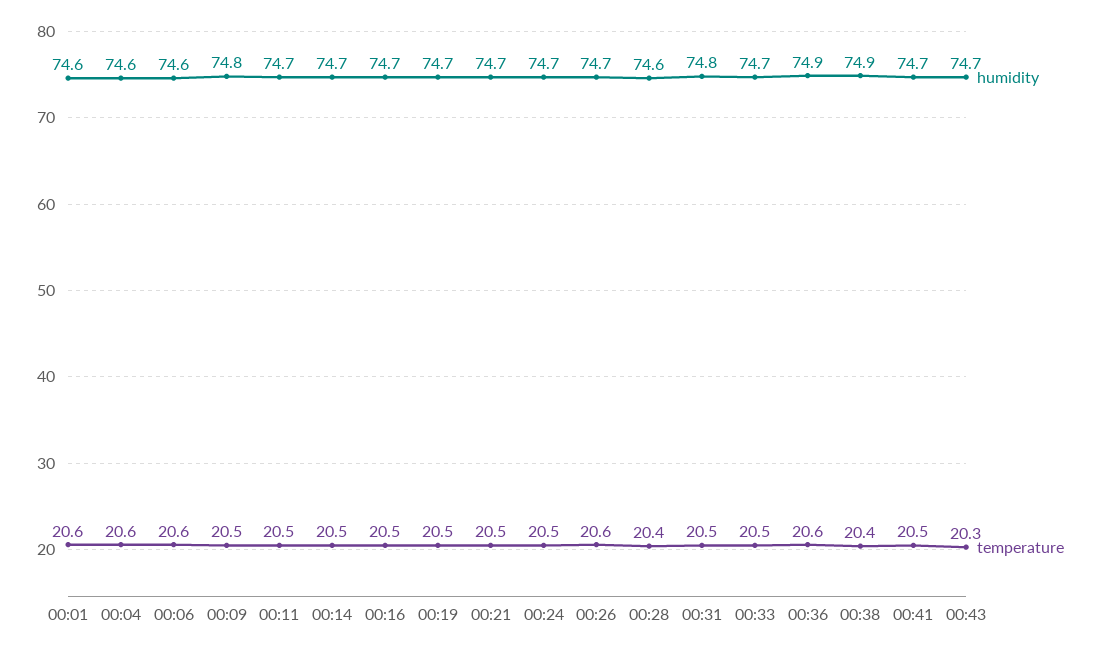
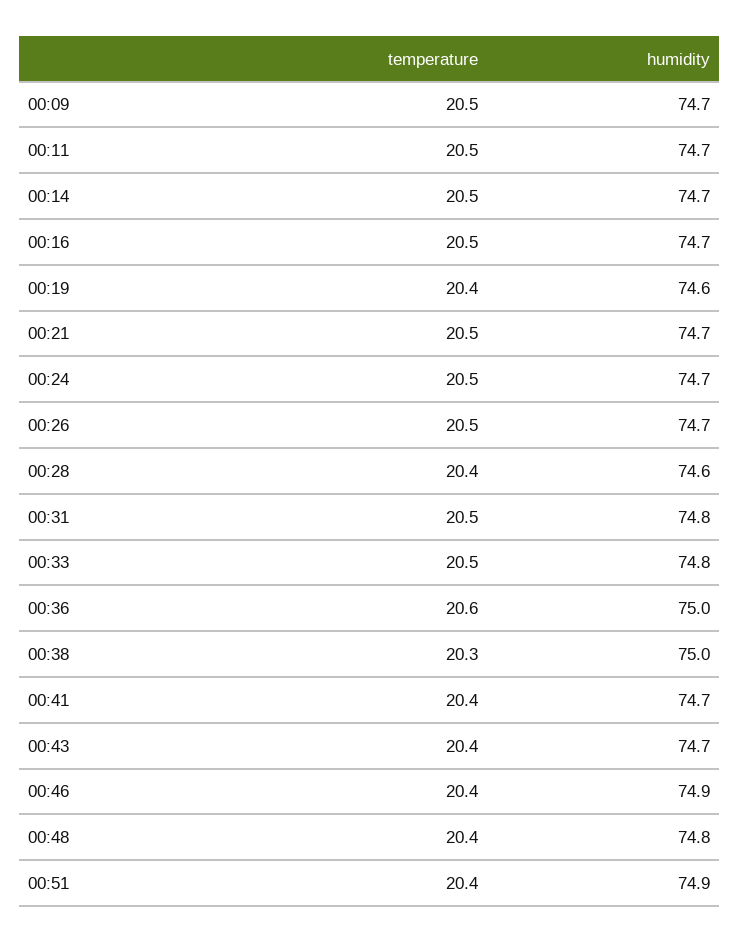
humidity, 00:01: 74.6 -> none
temperature, 00:01: 20.6 -> none
humidity, 00:04: 74.6 -> none
temperature, 00:04: 20.6 -> none
humidity, 00:06: 74.6 -> none
temperature, 00:06: 20.6 -> none
humidity, 00:09: 74.8 -> 74.7
humidity, 00:19: 74.7 -> 74.6
temperature, 00:19: 20.5 -> 20.4
temperature, 00:26: 20.6 -> 20.5
humidity, 00:33: 74.7 -> 74.8
humidity, 00:36: 74.9 -> 75
humidity, 00:38: 74.9 -> 75
temperature, 00:38: 20.4 -> 20.3
temperature, 00:41: 20.5 -> 20.4
temperature, 00:43: 20.3 -> 20.4
temperature, 00:46: none -> 20.4
humidity, 00:46: none -> 74.9
temperature, 00:48: none -> 20.4
humidity, 00:48: none -> 74.8
temperature, 00:51: none -> 20.4
humidity, 00:51: none -> 74.9

